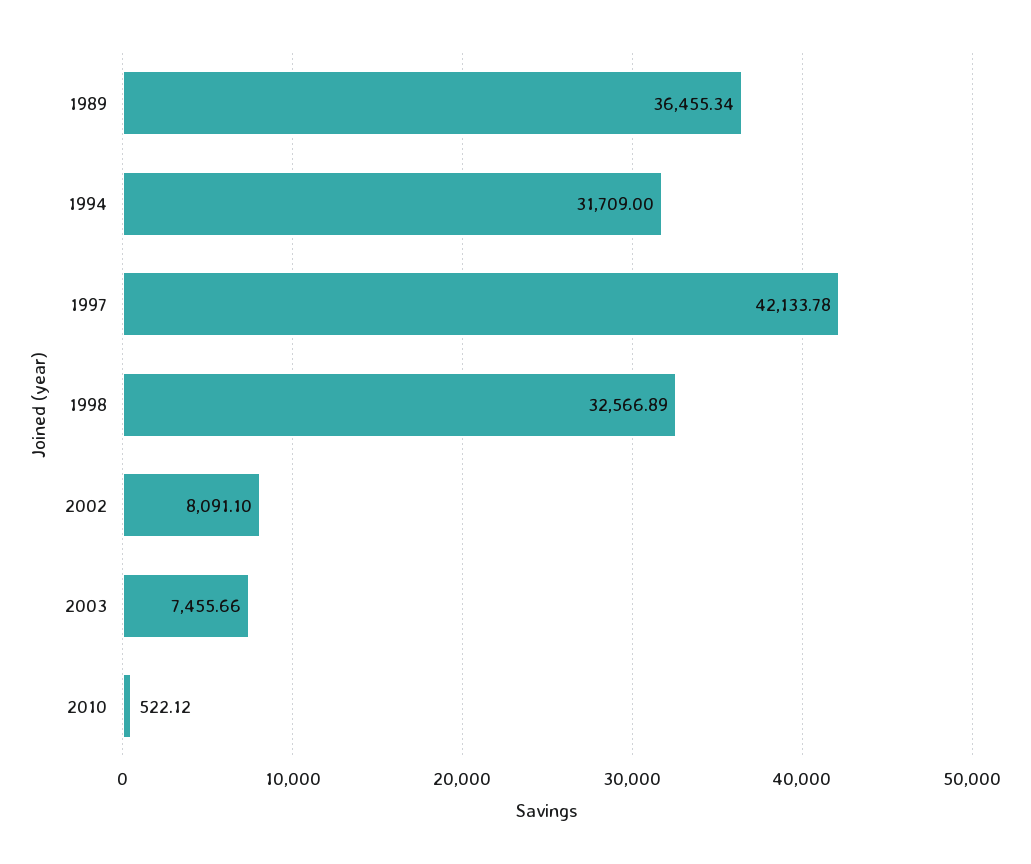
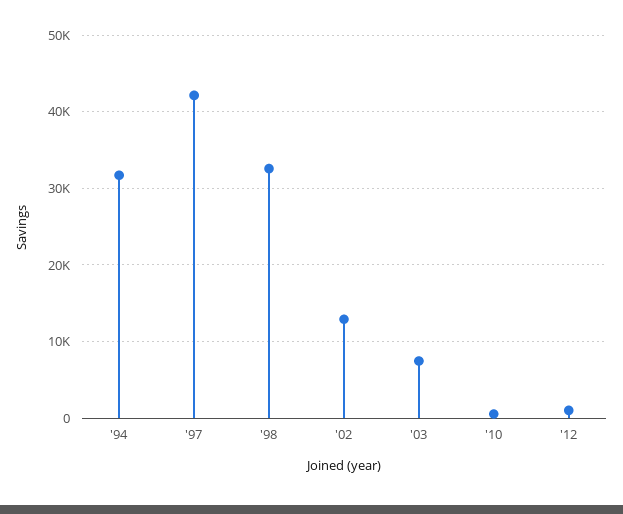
1989: 36455.34 -> none
2002: 8091.1 -> 13000
'12: none -> 1000

